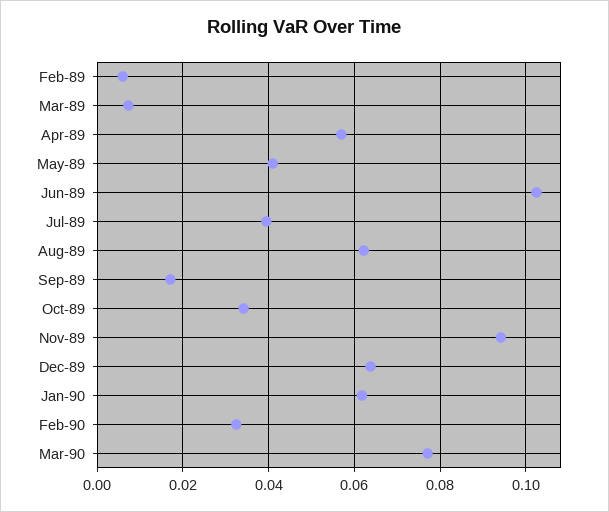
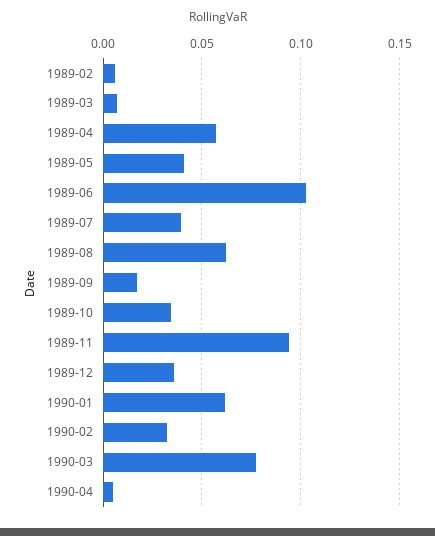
Dec-89: 0.064 -> 0.035
1990-04: none -> 0.005

